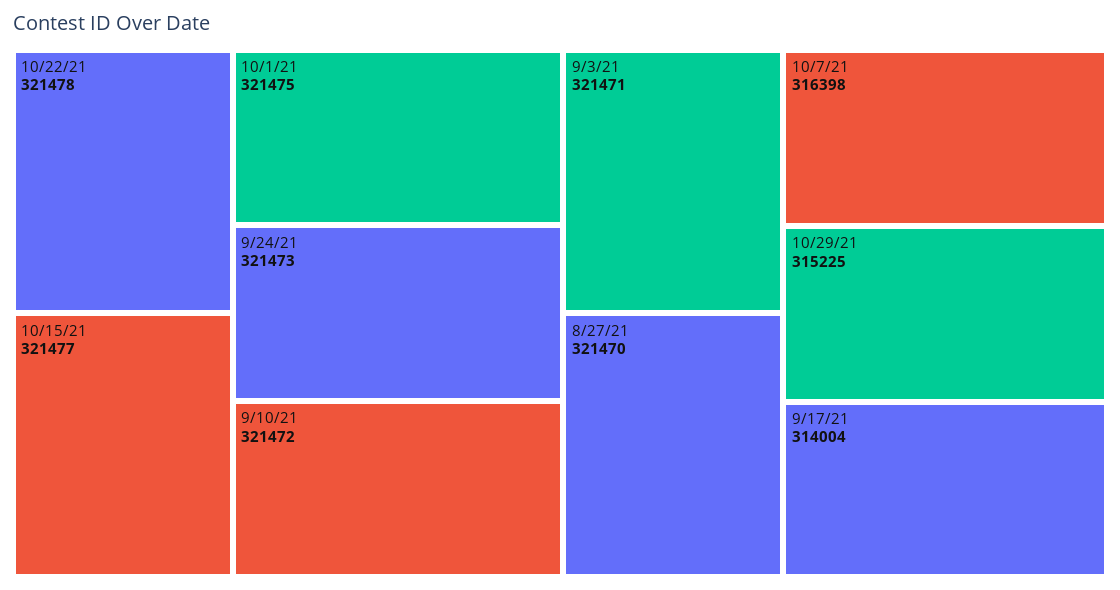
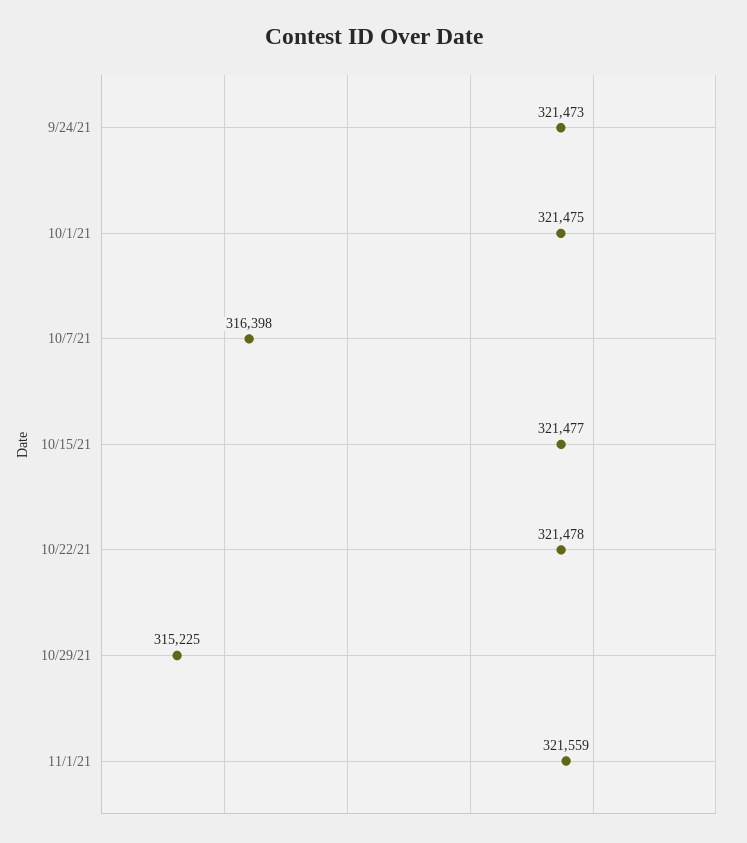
9/10/21: 321472 -> none
9/3/21: 321471 -> none
8/27/21: 321470 -> none
9/17/21: 314004 -> none
11/1/21: none -> 321559

